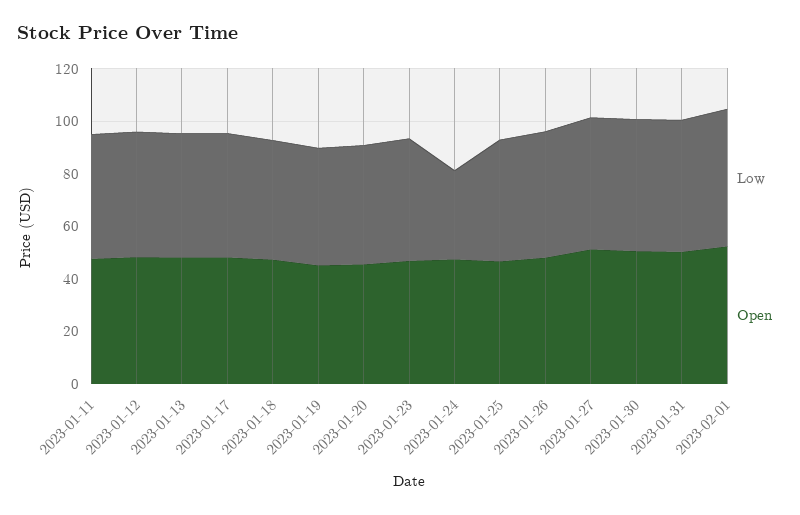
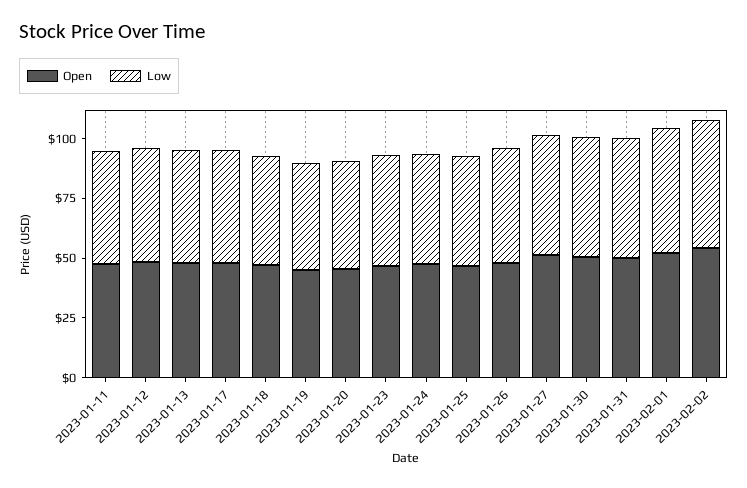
Low, 2023-01-24: 35 -> 45
Open, 2023-02-02: none -> 55
Low, 2023-02-02: none -> 55

